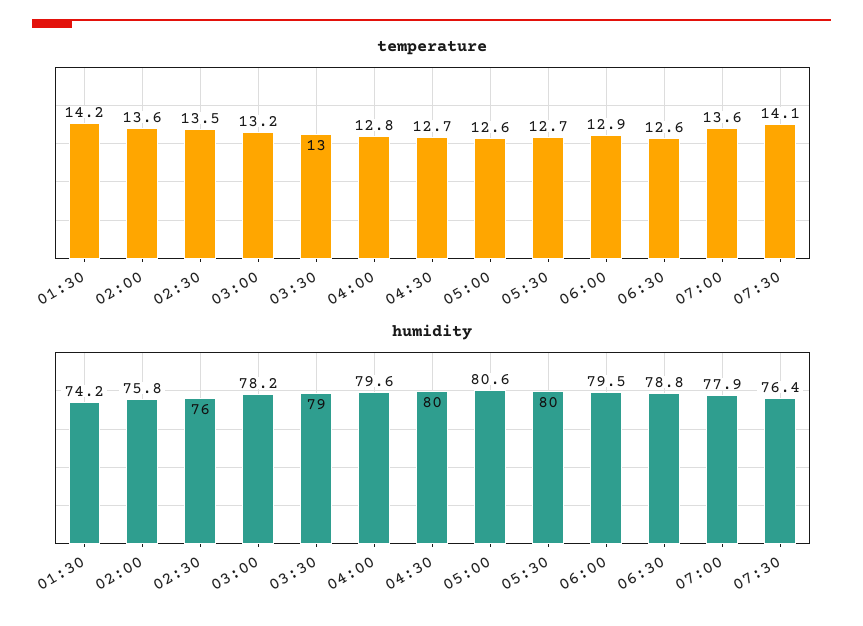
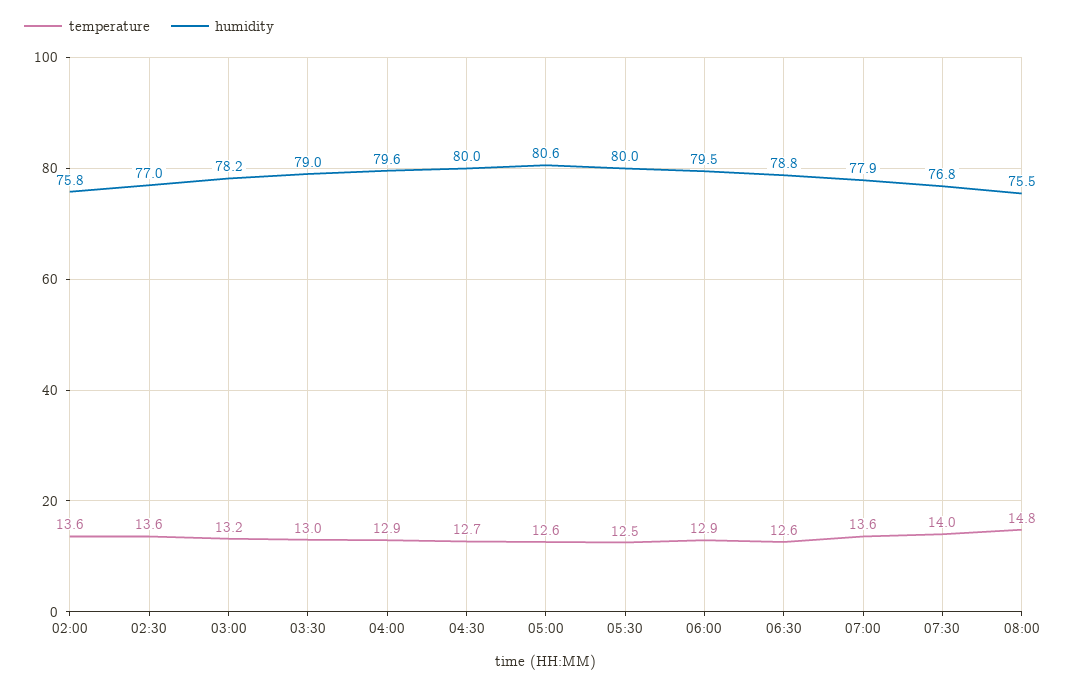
temperature, 01:30: 14.2 -> none
temperature, 02:30: 13.5 -> 13.6
temperature, 04:00: 12.8 -> 12.9
temperature, 05:30: 12.7 -> 12.5
temperature, 07:30: 14.1 -> 14
humidity, 01:30: 74.2 -> none
humidity, 02:30: 76 -> 77
humidity, 07:30: 76.4 -> 76.8
temperature, 08:00: none -> 14.8
humidity, 08:00: none -> 75.5

